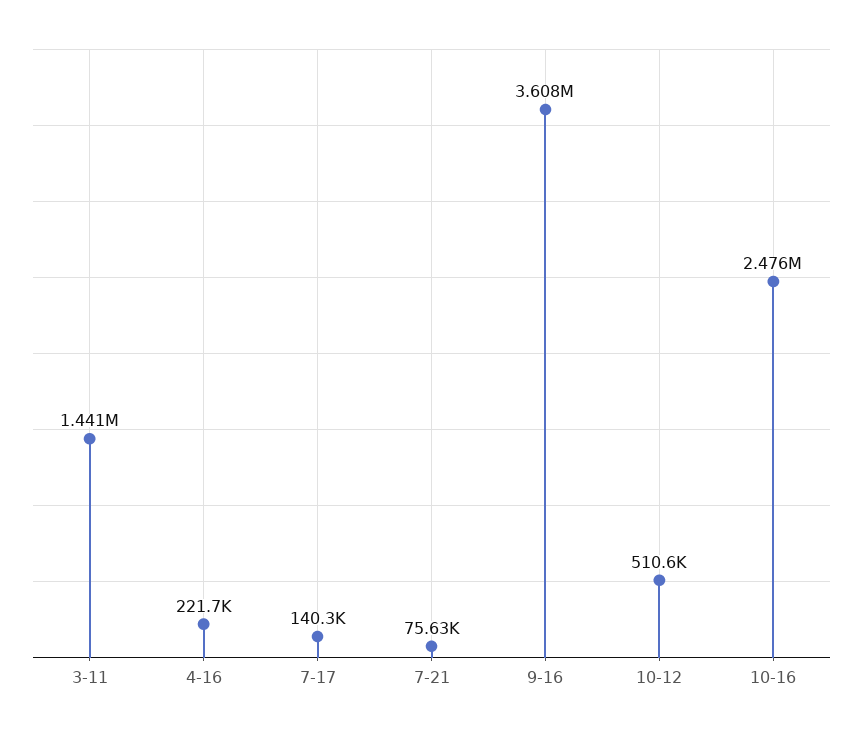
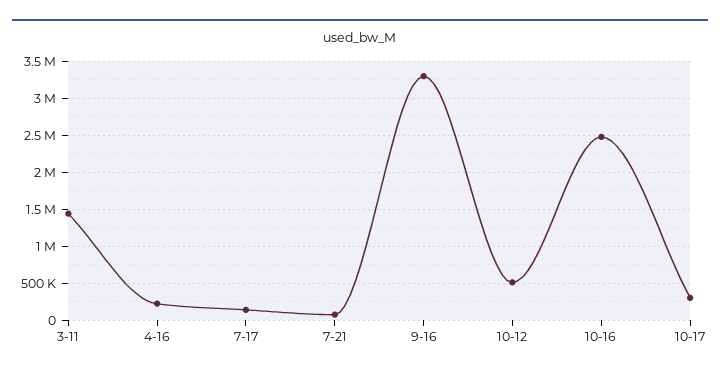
9-16: 3608000 -> 3300000
10-17: none -> 300000

